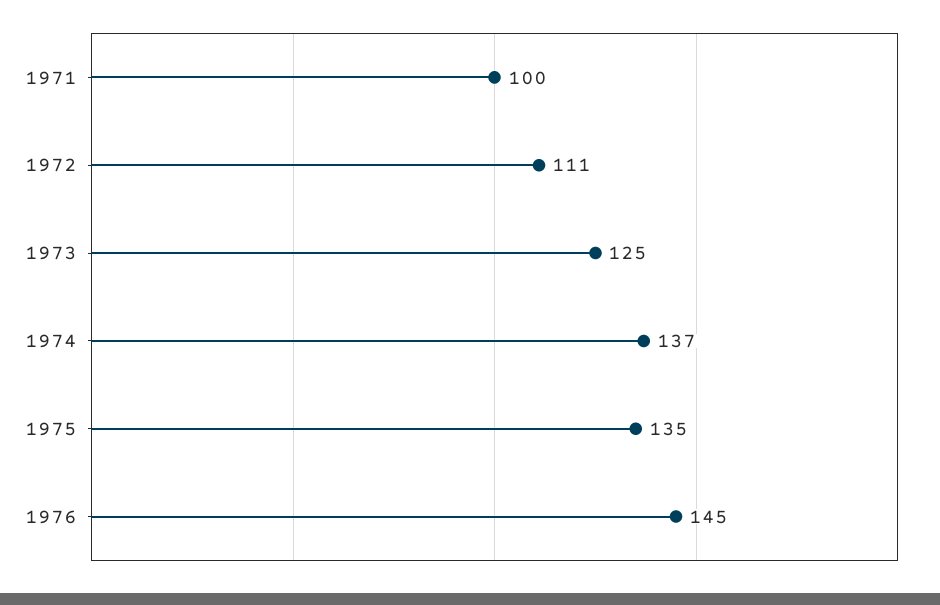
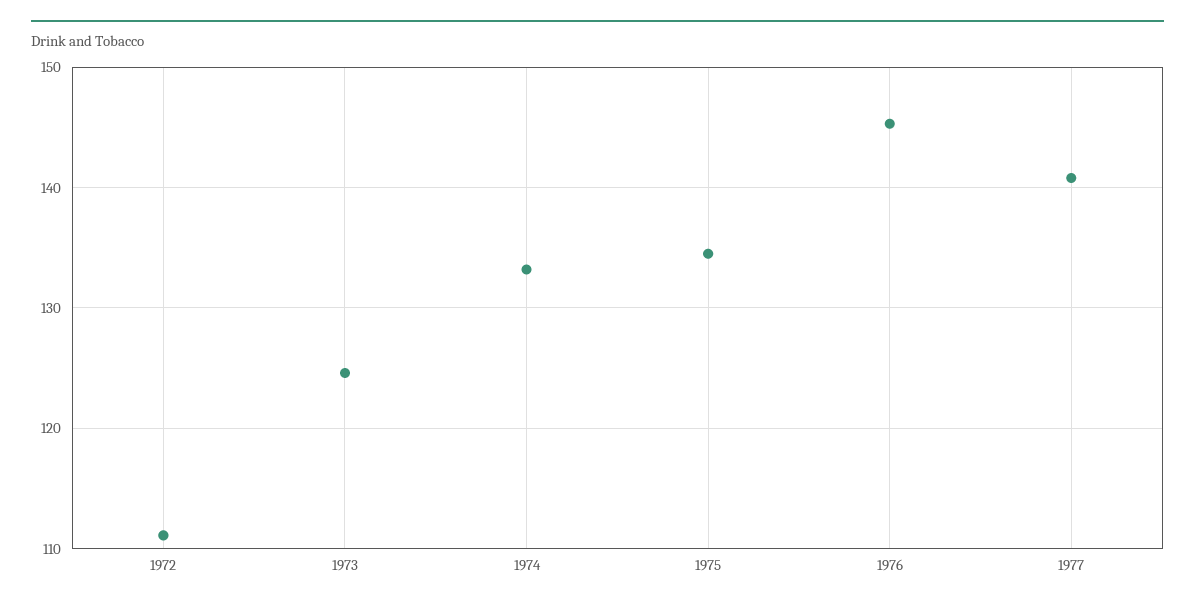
1971: 100 -> none
1974: 137 -> 133
1977: none -> 141

